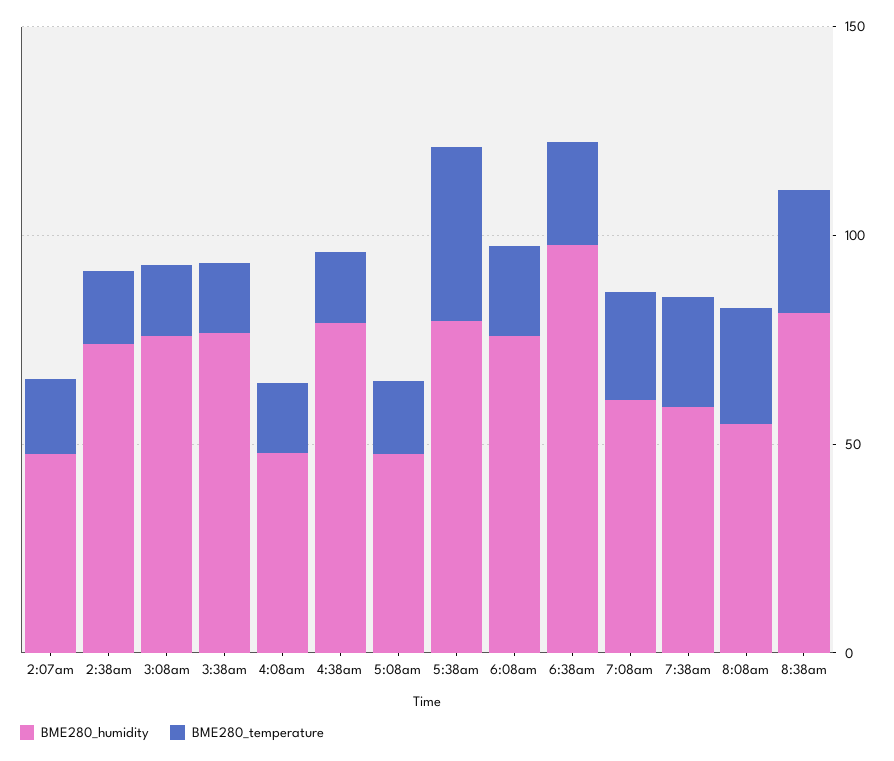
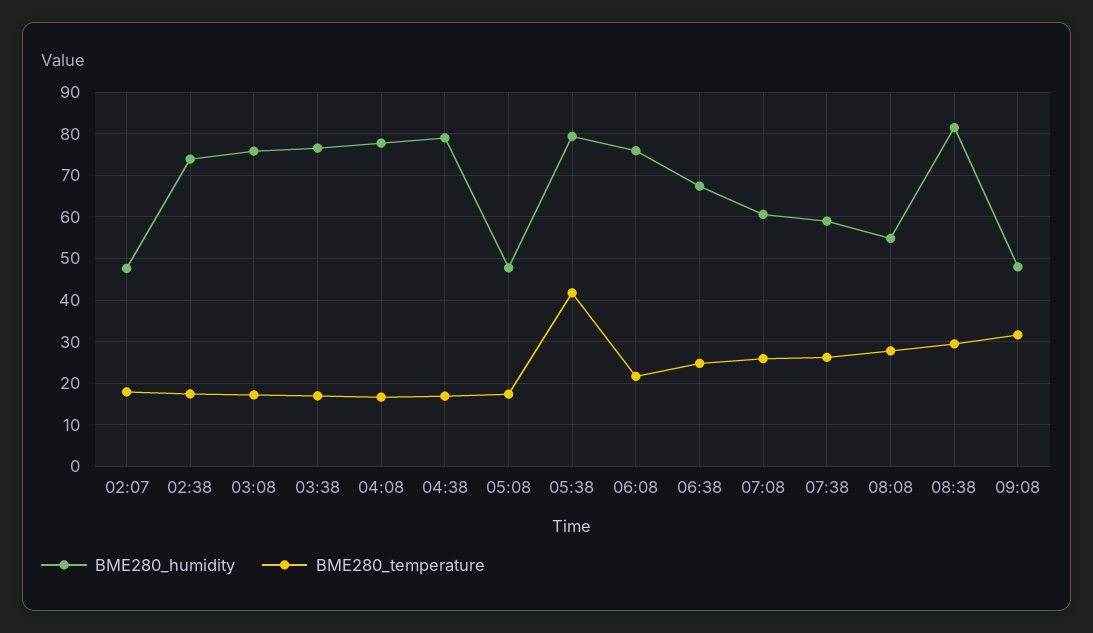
BME280_humidity, 4:08am: 50 -> 78
BME280_humidity, 6:38am: 100 -> 68
BME280_humidity, 09:08: none -> 48
BME280_temperature, 09:08: none -> 32

